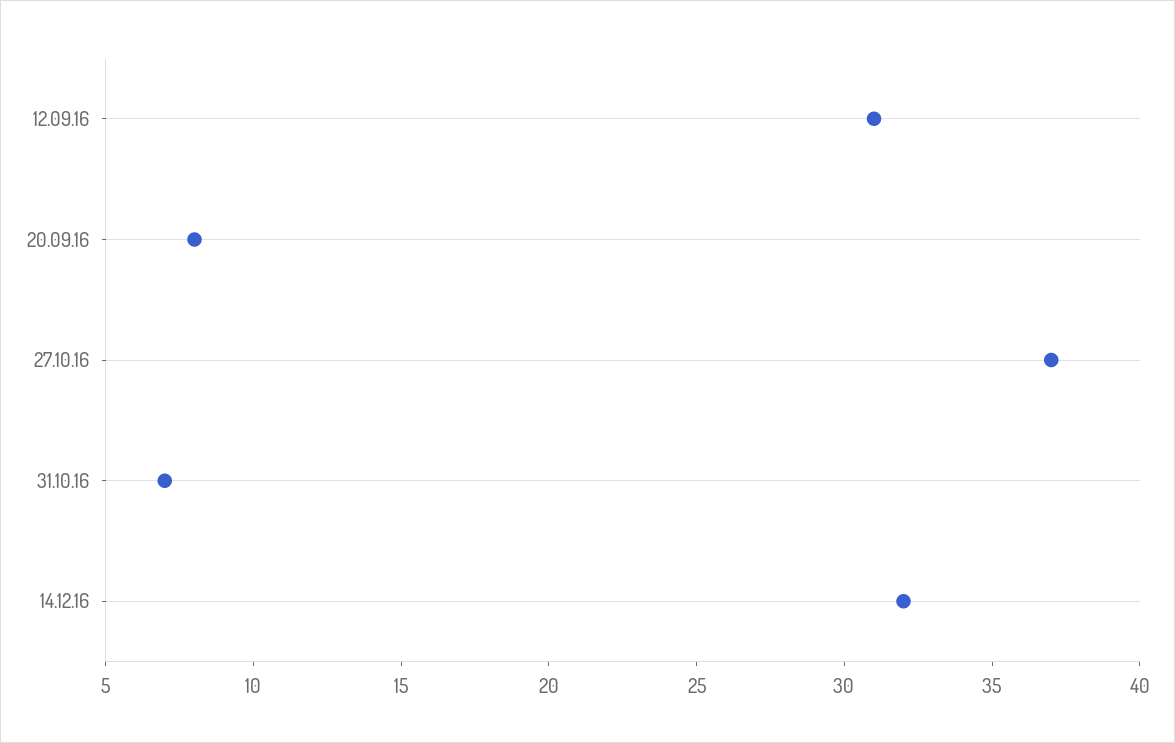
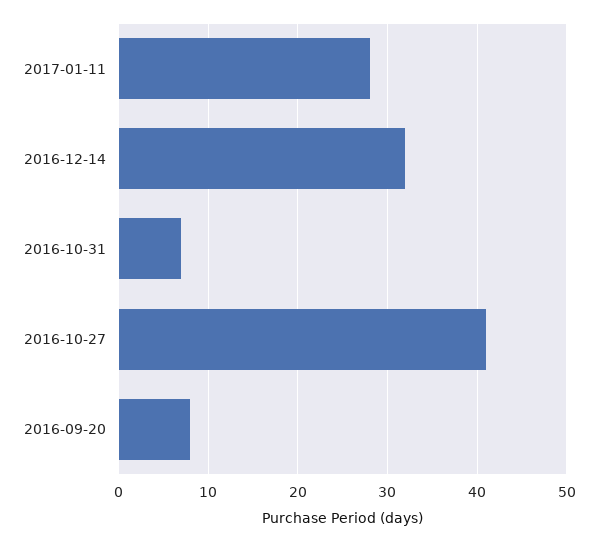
12.09.16: 31 -> none
27.10.16: 37 -> 41
2017-01-11: none -> 28

